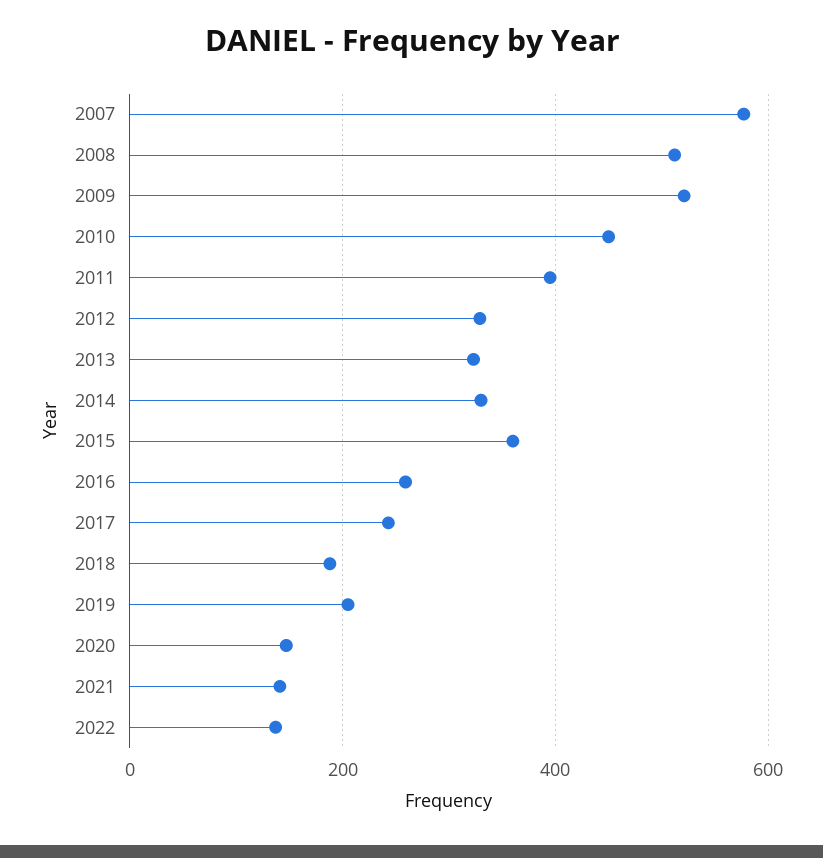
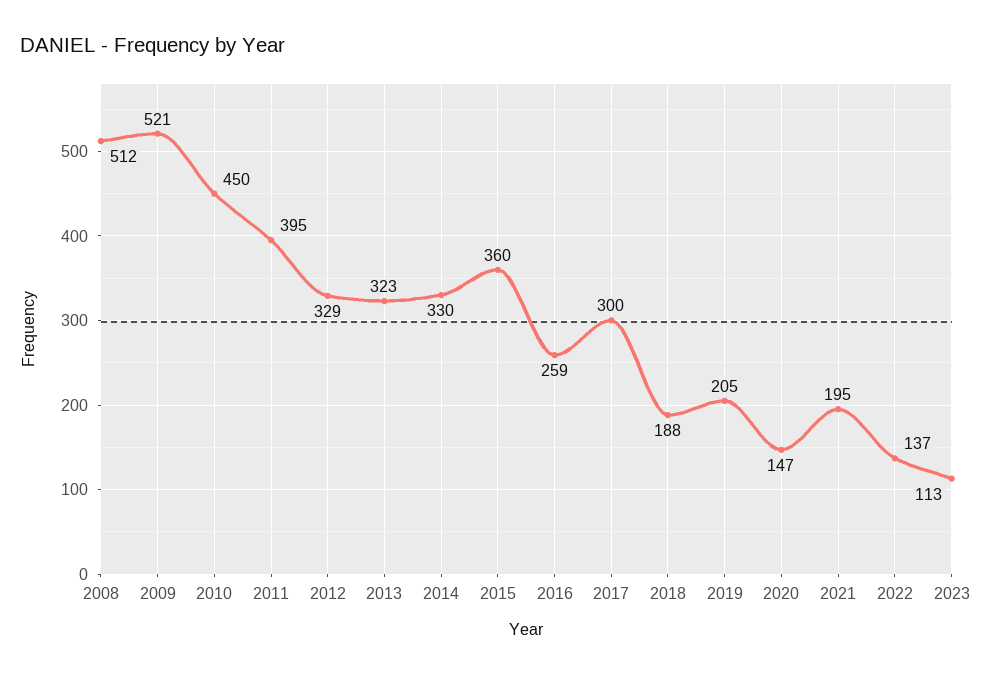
2007: 580 -> none
2017: 240 -> 300
2021: 140 -> 195
2023: none -> 113

